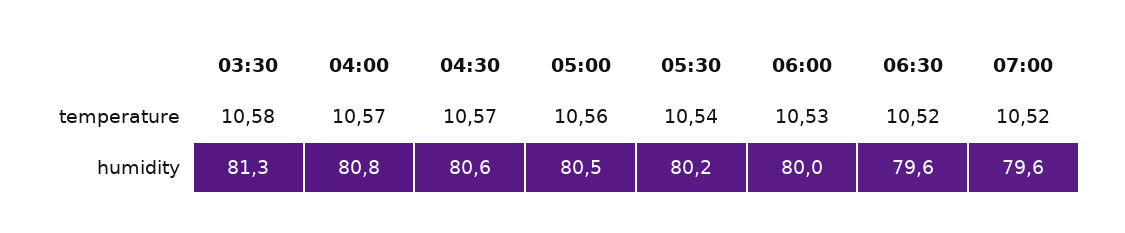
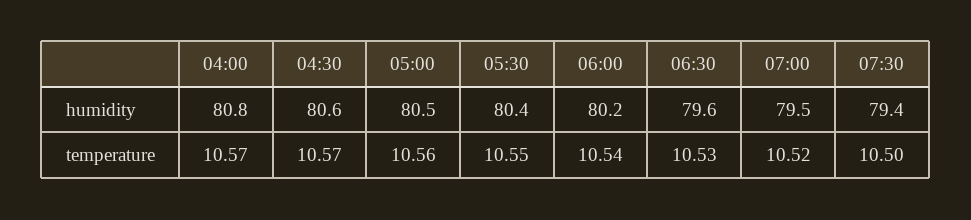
03:30, temperature: 10.58 -> none
05:30, temperature: 10.54 -> 10.55
06:00, temperature: 10.53 -> 10.54
06:30, temperature: 10.52 -> 10.53
03:30, humidity: 81.3 -> none
05:30, humidity: 80.2 -> 80.4
06:00, humidity: 80 -> 80.2
07:00, humidity: 79.6 -> 79.5
07:30, humidity: none -> 79.4
07:30, temperature: none -> 10.5

